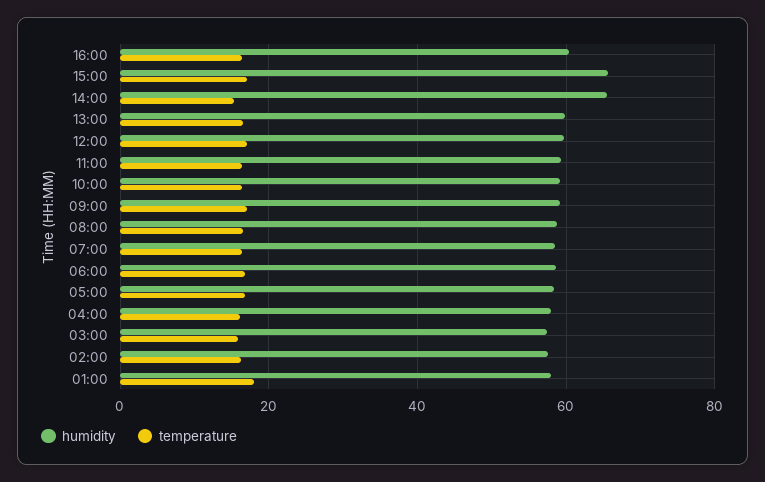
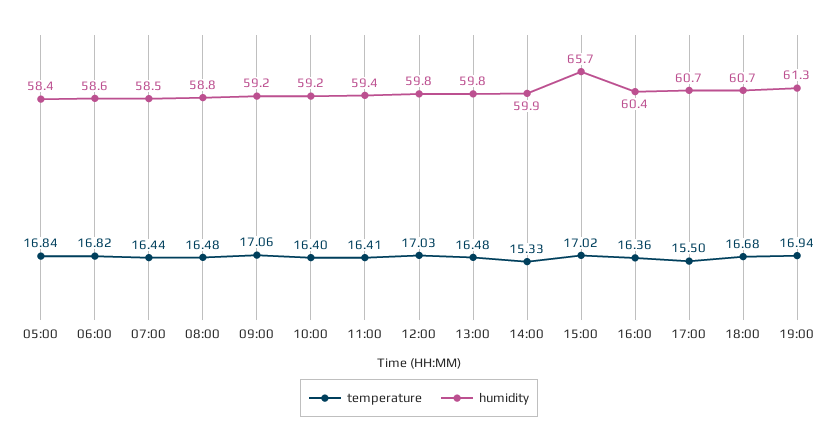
humidity, 14:00: 66 -> 59.9
humidity, 04:00: 58 -> none
temperature, 04:00: 16 -> none
humidity, 03:00: 58 -> none
temperature, 03:00: 16 -> none
humidity, 02:00: 58 -> none
temperature, 02:00: 16 -> none
humidity, 01:00: 58 -> none
temperature, 01:00: 18 -> none
temperature, 17:00: none -> 15.5
humidity, 17:00: none -> 60.7
temperature, 18:00: none -> 16.68
humidity, 18:00: none -> 60.7
temperature, 19:00: none -> 16.94
humidity, 19:00: none -> 61.3

